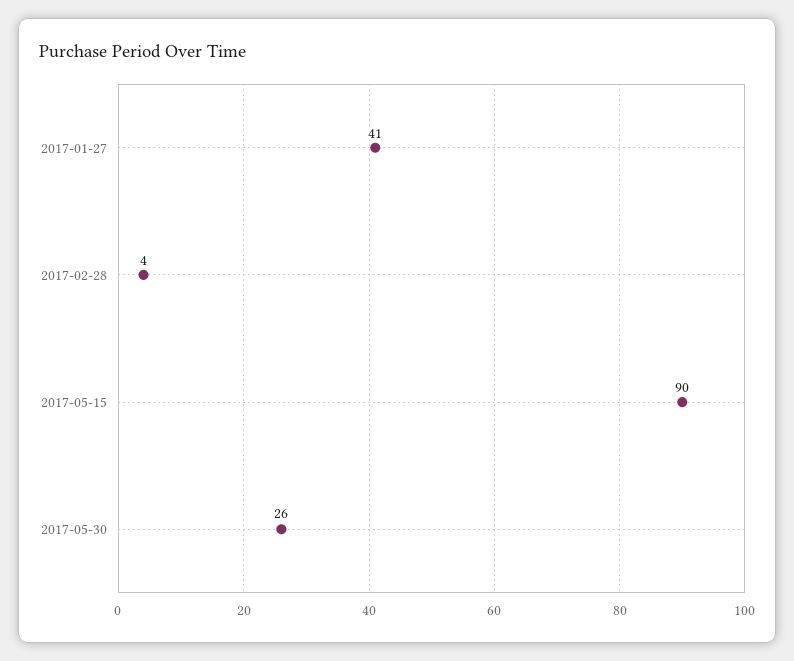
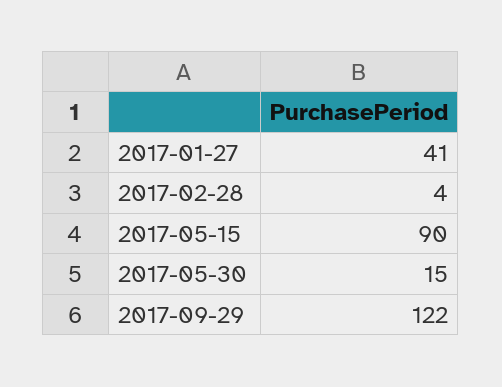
2017-05-30: 26 -> 15
2017-09-29: none -> 122

